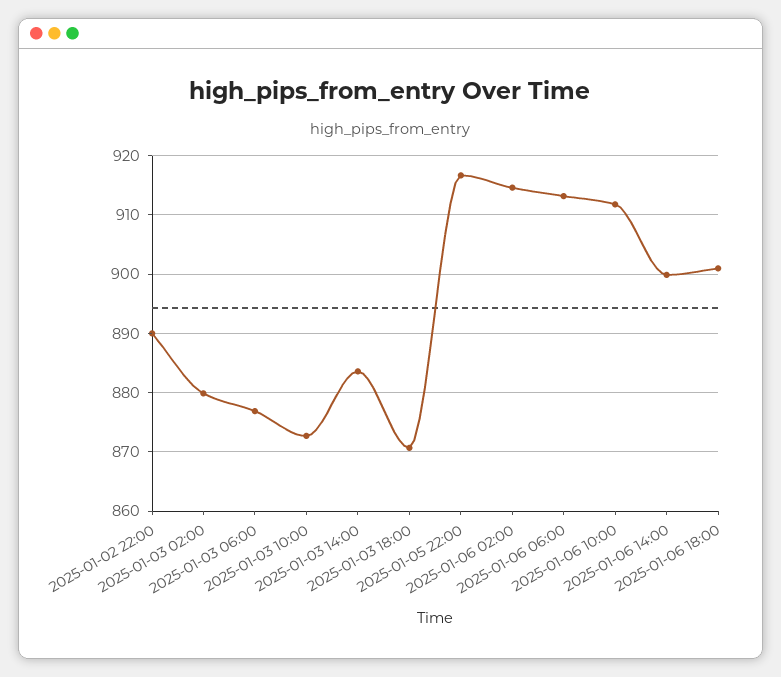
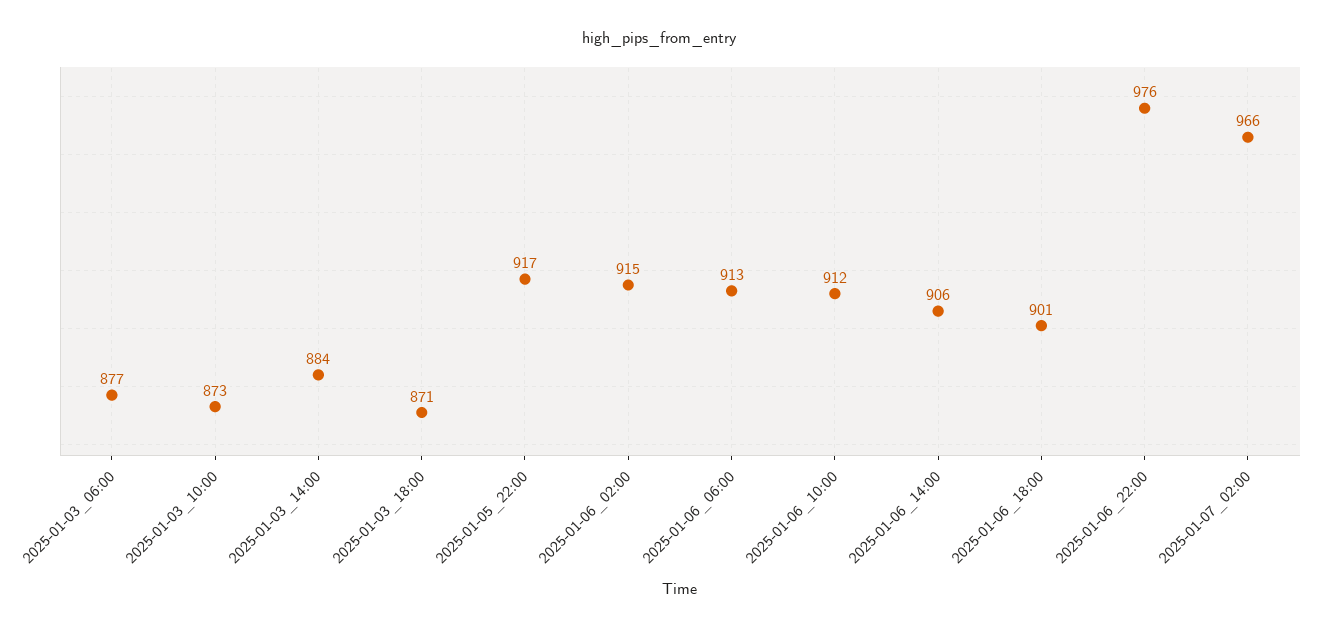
2025-01-02 22:00: 890 -> none
2025-01-03 02:00: 880 -> none
2025-01-06 14:00: 900 -> 906
2025-01-06_22:00: none -> 976
2025-01-07_02:00: none -> 966

